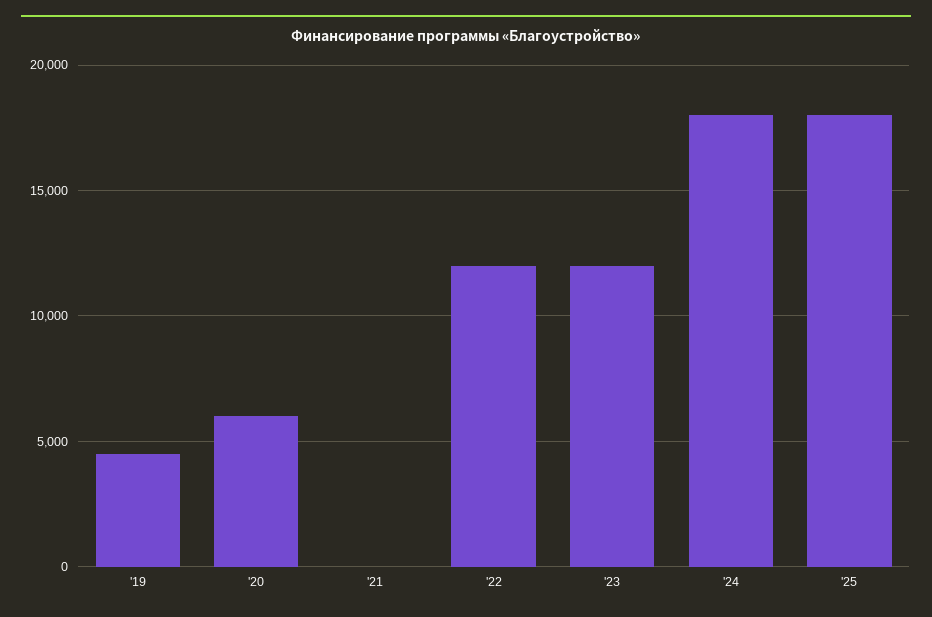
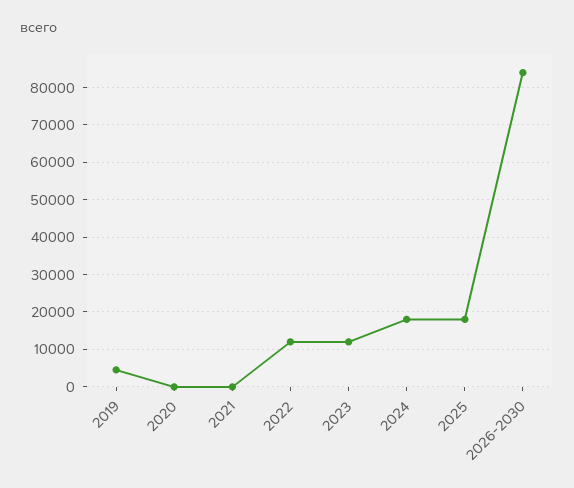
'20: 6000 -> 0
2026-2030: none -> 84000

